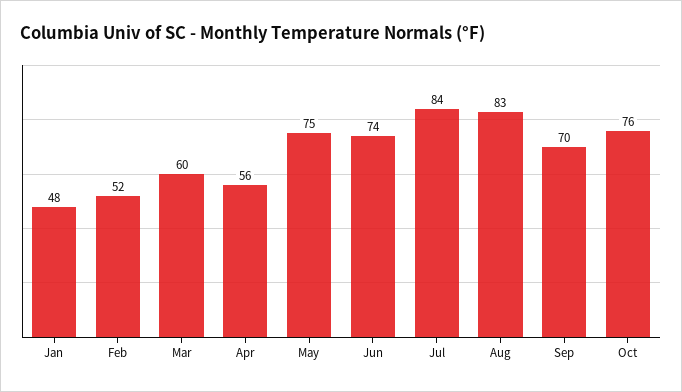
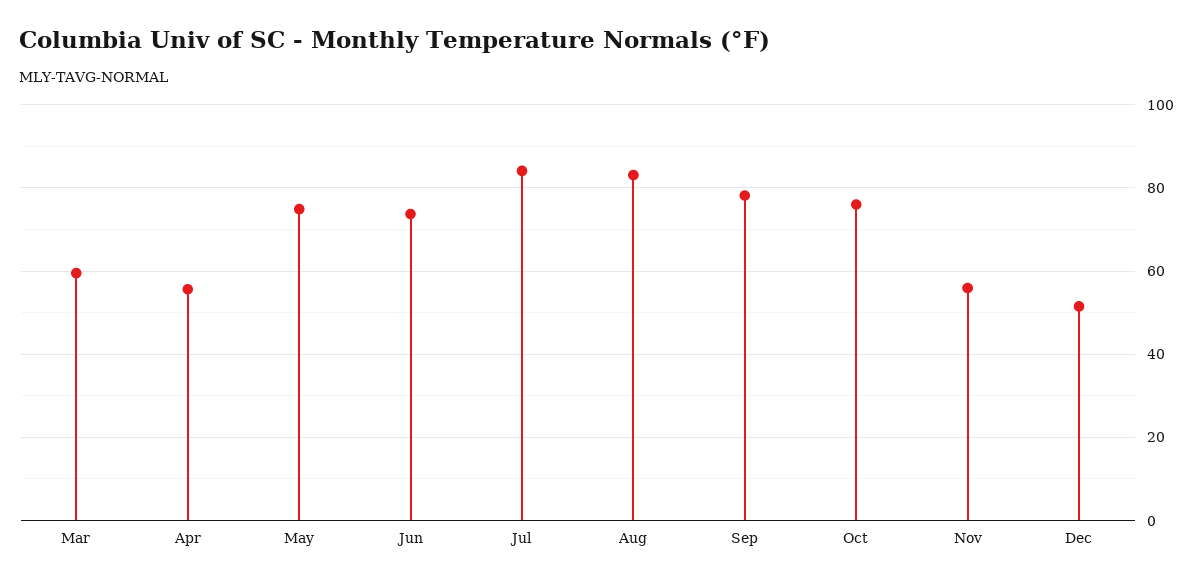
Jan: 48 -> none
Feb: 52 -> none
Sep: 70 -> 78
Nov: none -> 56
Dec: none -> 52

